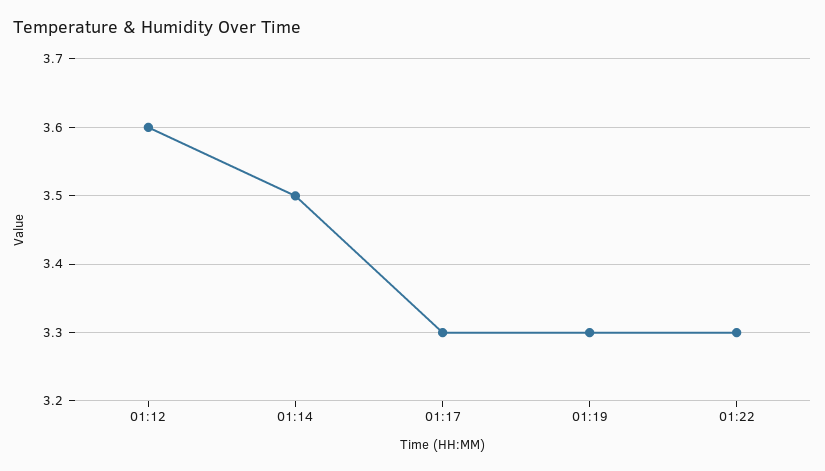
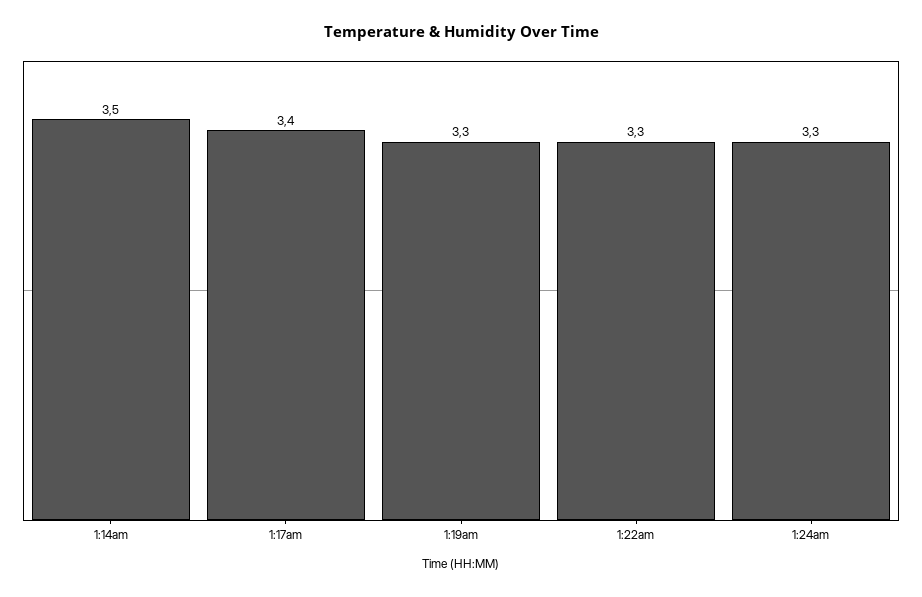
01:12: 3.6 -> none
01:17: 3.3 -> 3.4
1:24am: none -> 3.3

